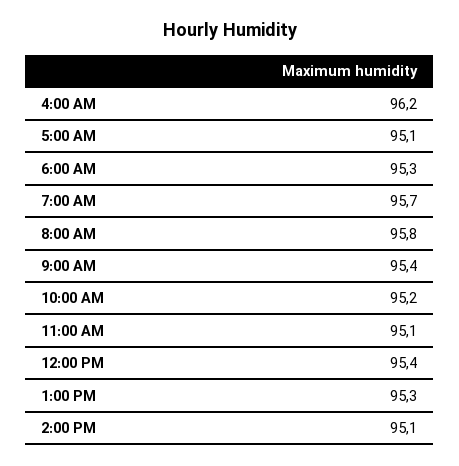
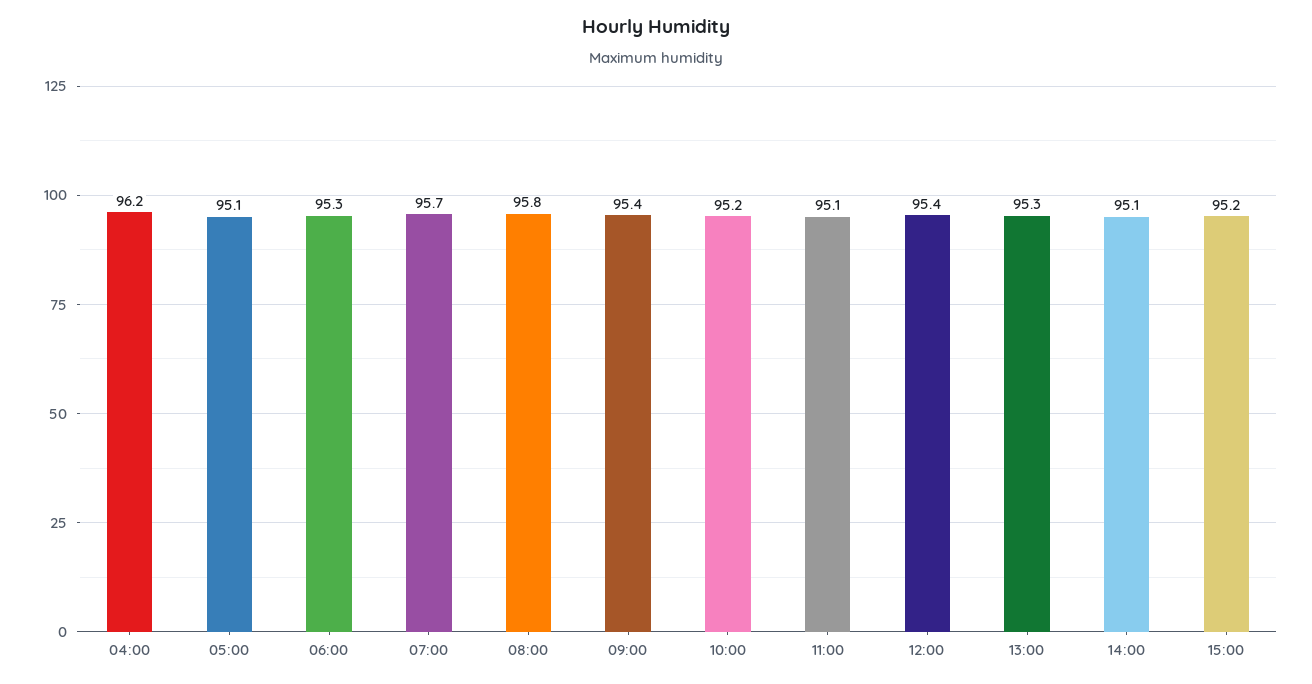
15:00: none -> 95.2

